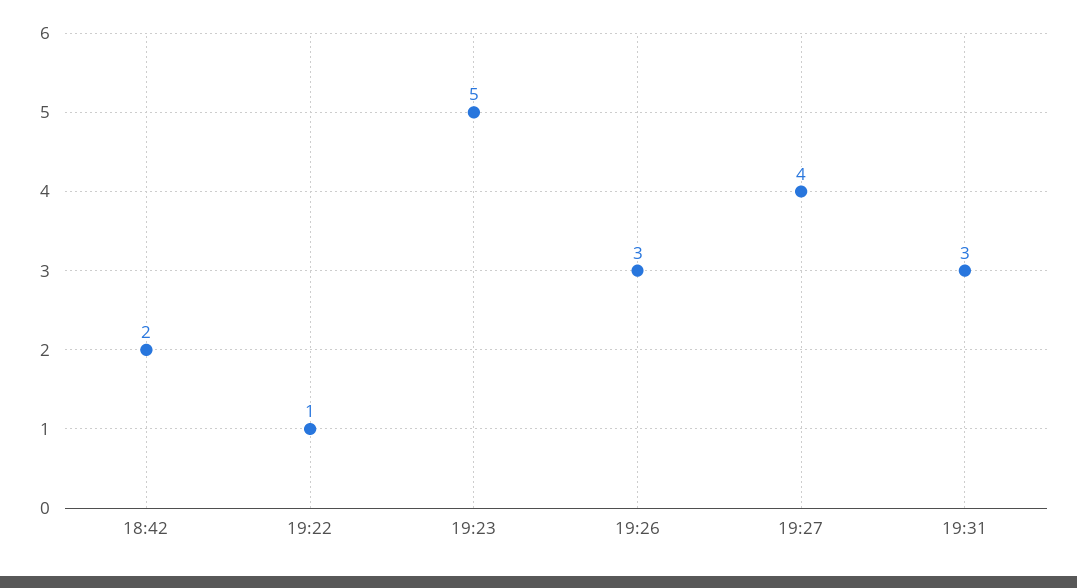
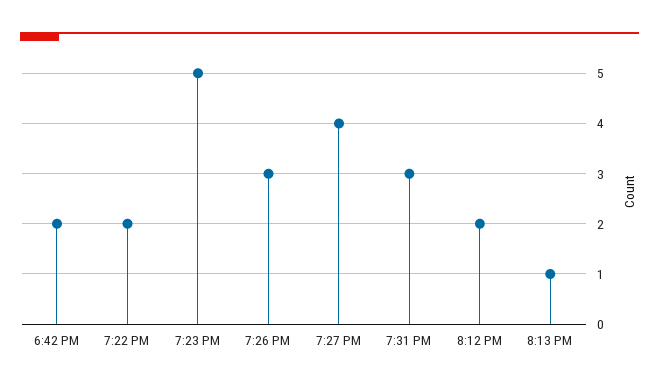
19:22: 1 -> 2
8:12 PM: none -> 2
8:13 PM: none -> 1

